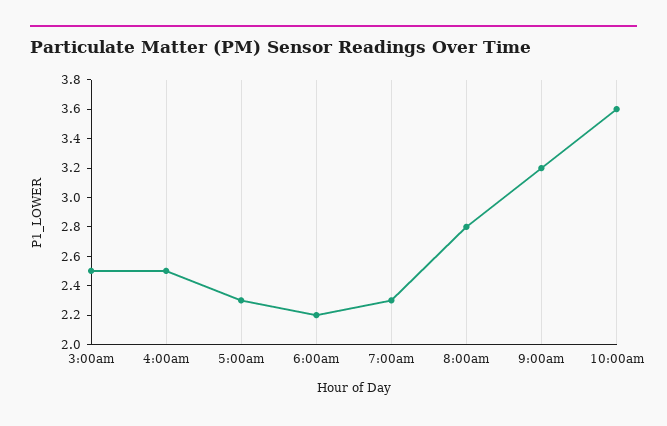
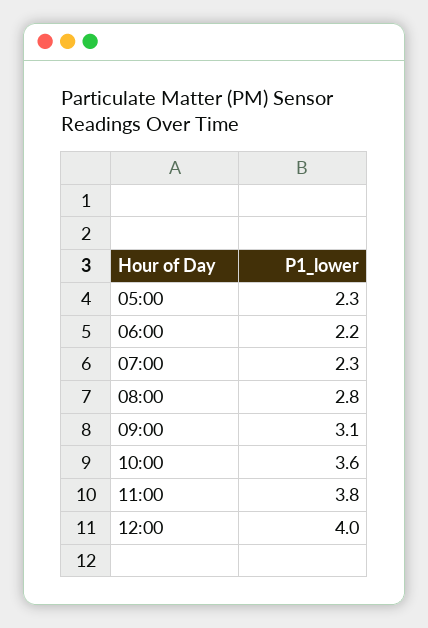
3:00am: 2.5 -> none
4:00am: 2.5 -> none
9:00am: 3.2 -> 3.1
11:00: none -> 3.8
12:00: none -> 4

